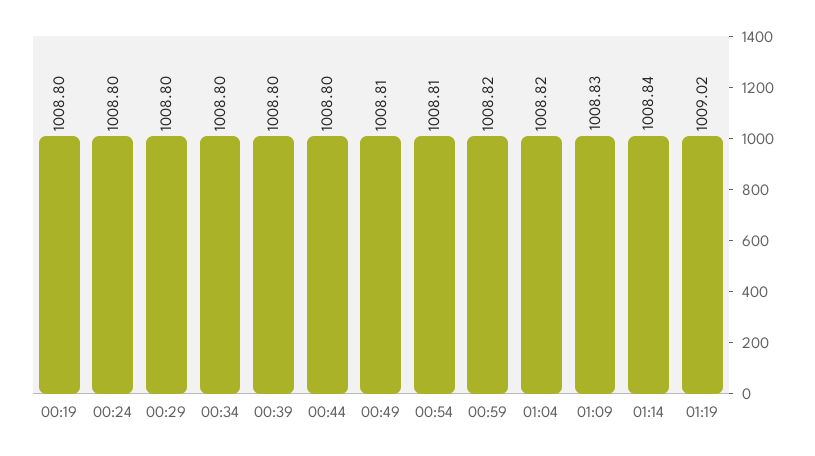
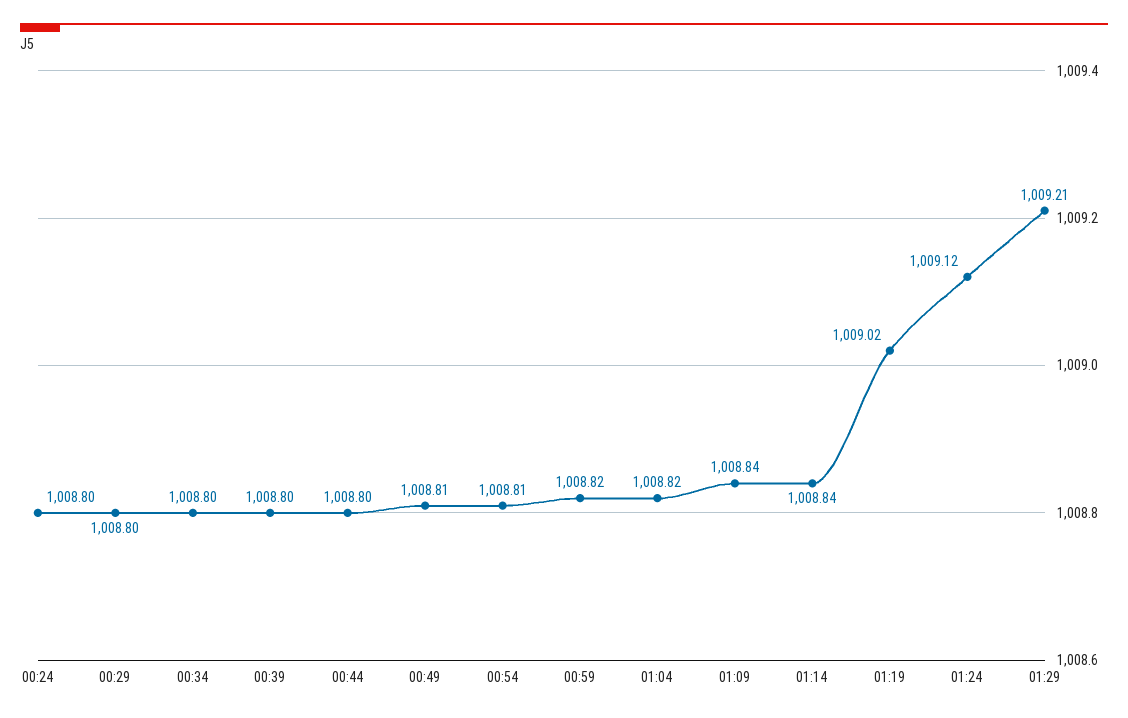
00:19: 1008.8 -> none
01:09: 1008.83 -> 1008.84
01:24: none -> 1009.12
01:29: none -> 1009.21

